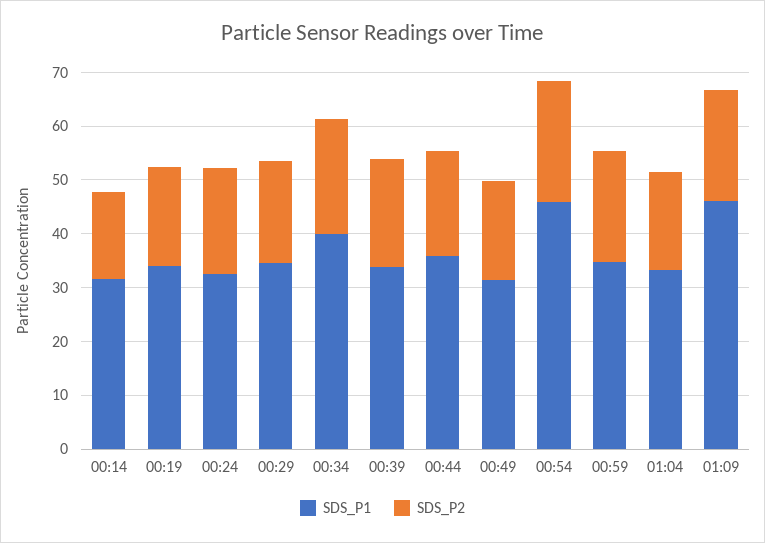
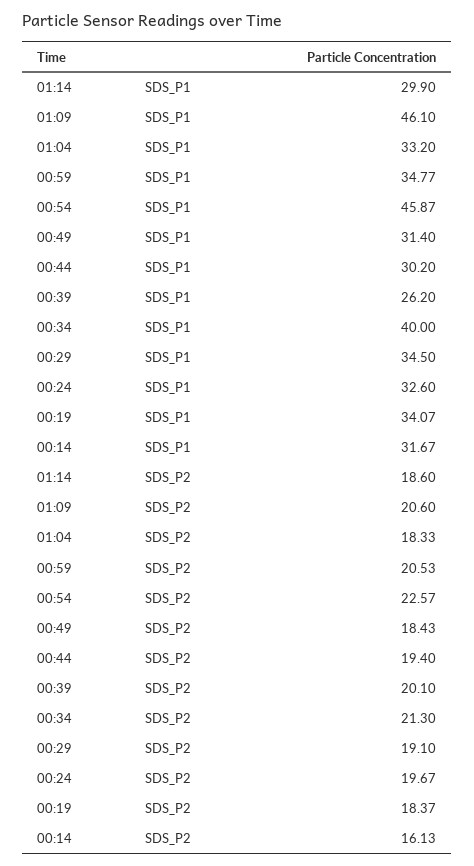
SDS_P1, 00:39: 34 -> 26.2
SDS_P1, 00:44: 36 -> 30.2
SDS_P1, 01:14: none -> 29.9
SDS_P2, 01:14: none -> 18.6

